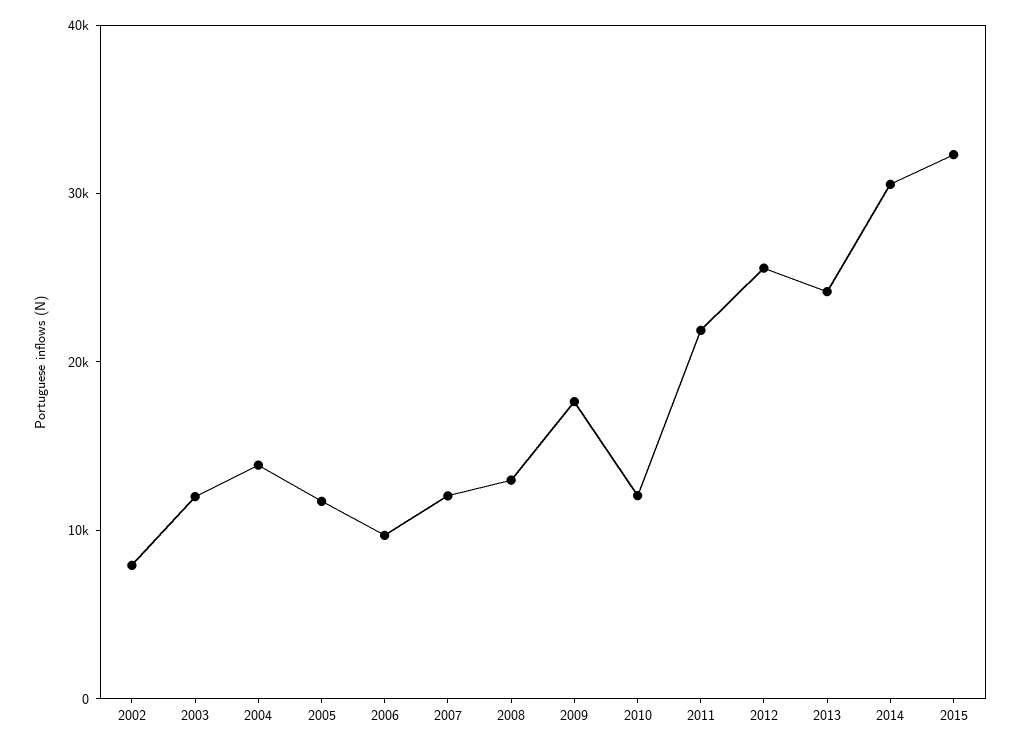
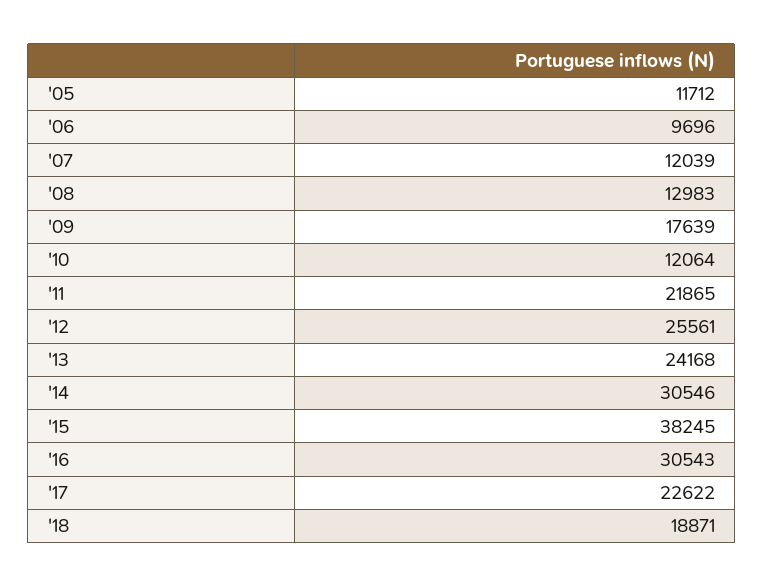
2002: 8000 -> none
2003: 12000 -> none
2004: 14000 -> none
2015: 32000 -> 38245
'16: none -> 30543
'17: none -> 22622
'18: none -> 18871

